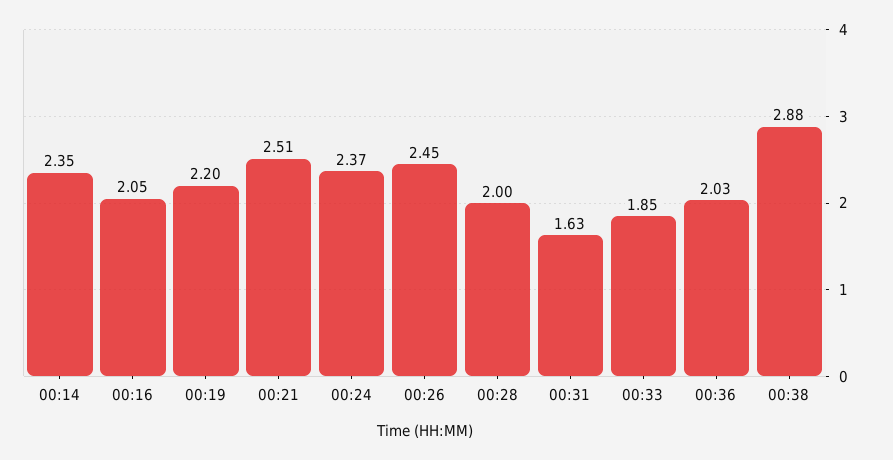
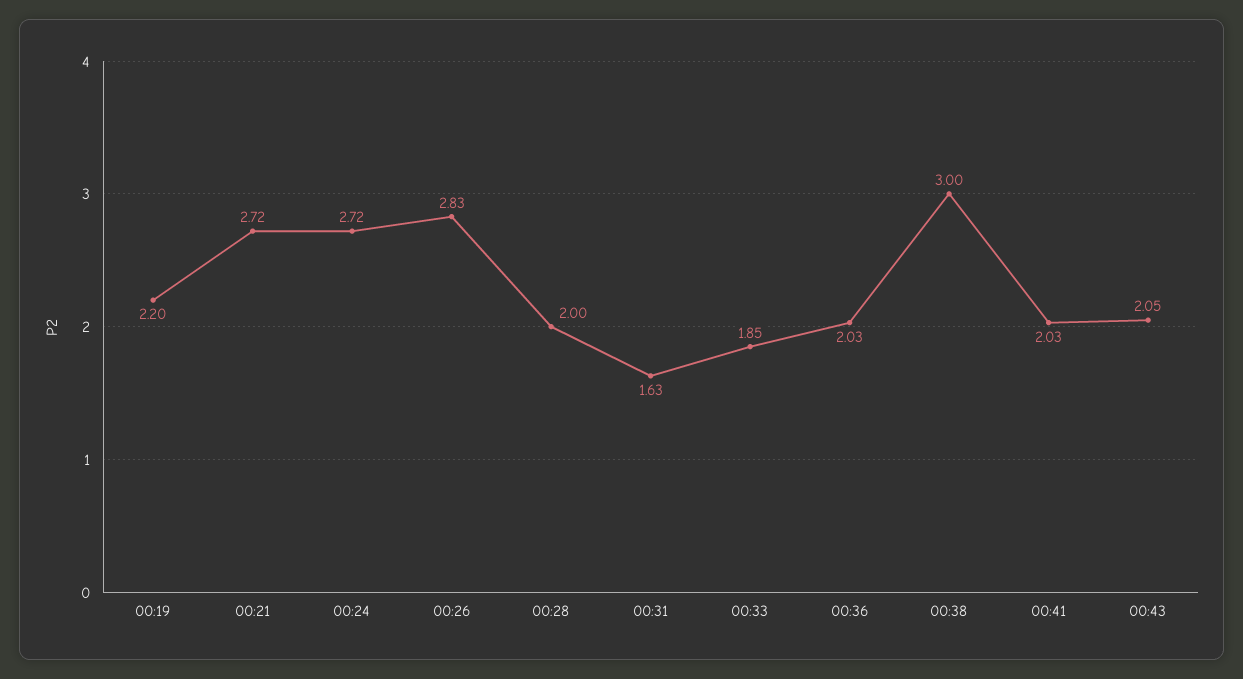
00:14: 2.35 -> none
00:16: 2.05 -> none
00:21: 2.51 -> 2.72
00:24: 2.37 -> 2.72
00:26: 2.45 -> 2.83
00:38: 2.88 -> 3
00:41: none -> 2.03
00:43: none -> 2.05

